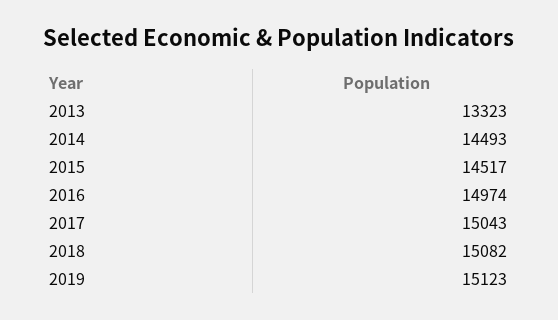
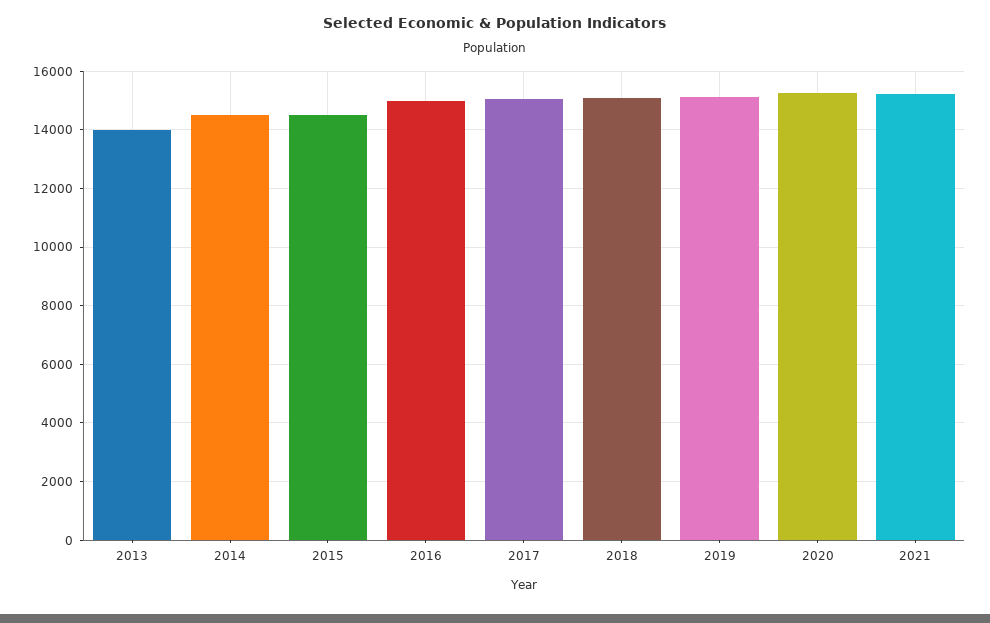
2013: 13323 -> 14000
2020: none -> 15250
2021: none -> 15250

